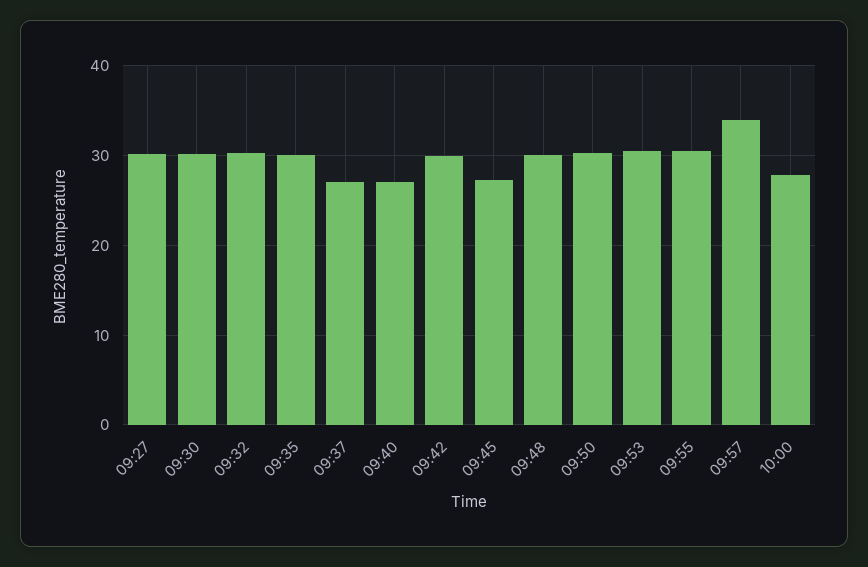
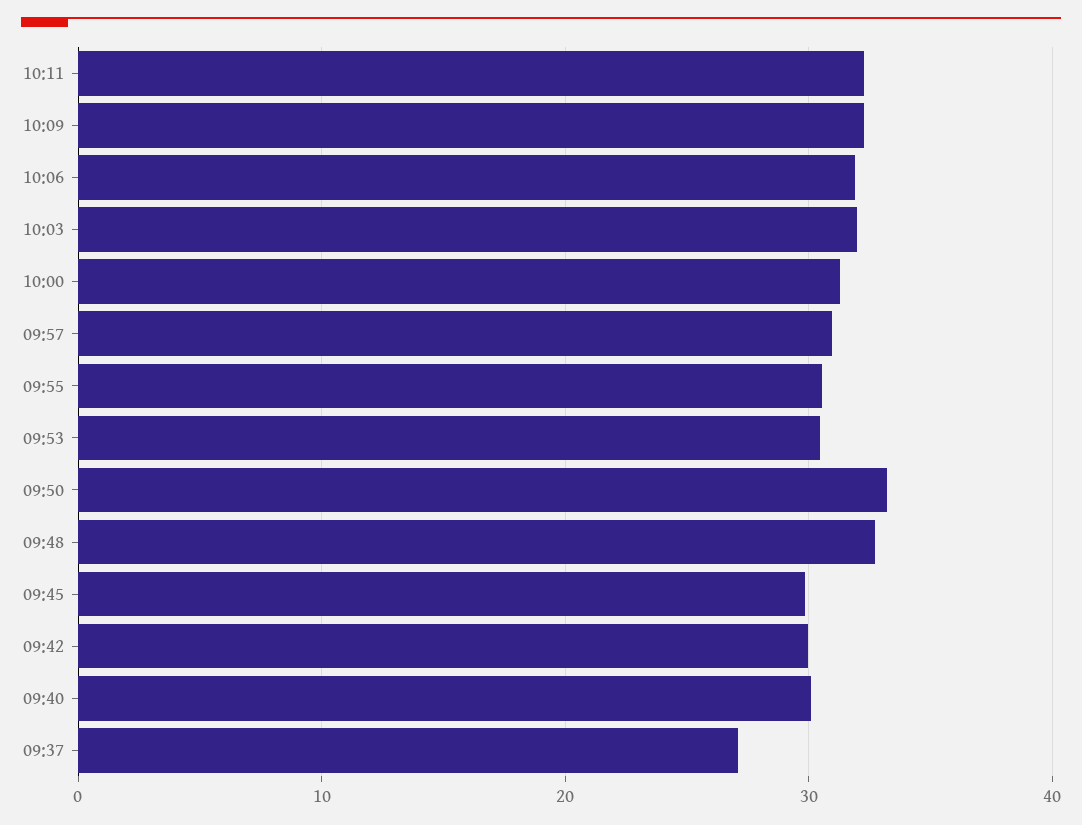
09:27: 30 -> none
09:30: 30 -> none
09:32: 30 -> none
09:35: 30 -> none
09:40: 27 -> 30
09:45: 27 -> 30
09:48: 30 -> 33
09:50: 30 -> 33
09:57: 34 -> 31
10:00: 28 -> 31
10:11: none -> 32
10:09: none -> 32
10:06: none -> 32
10:03: none -> 32

